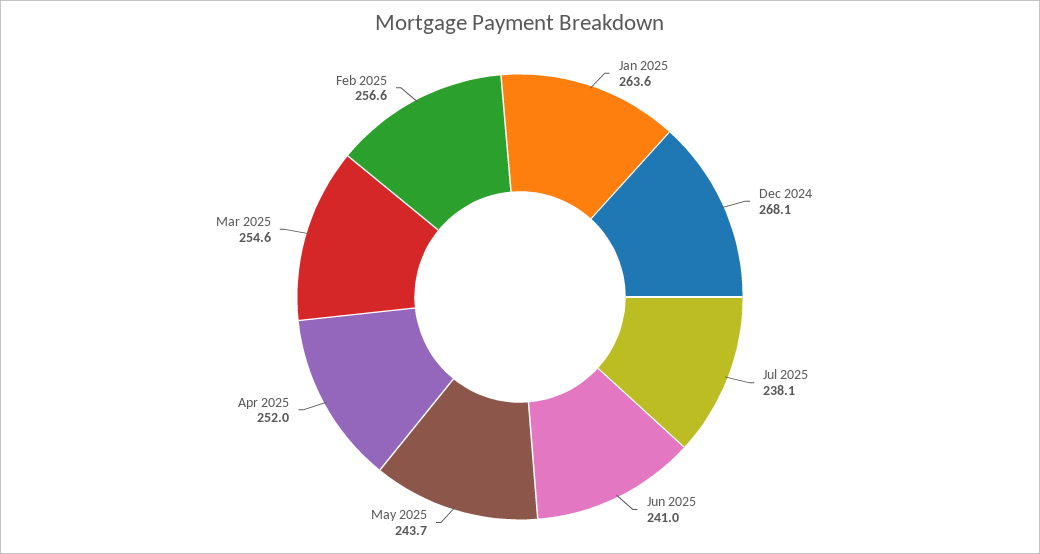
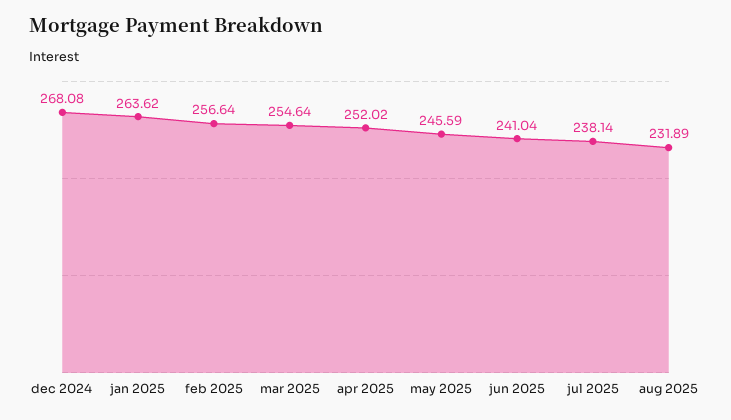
May 2025: 243.7 -> 245.59
aug 2025: none -> 231.89

